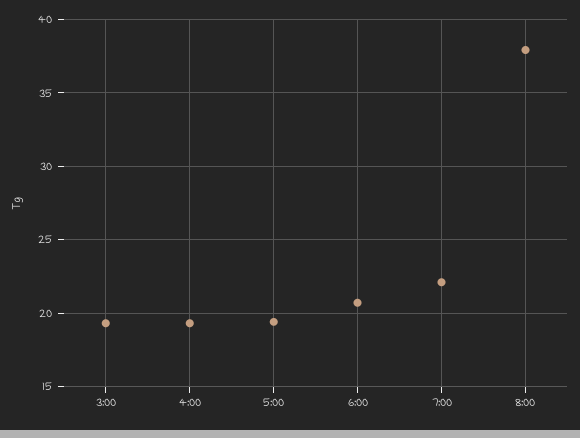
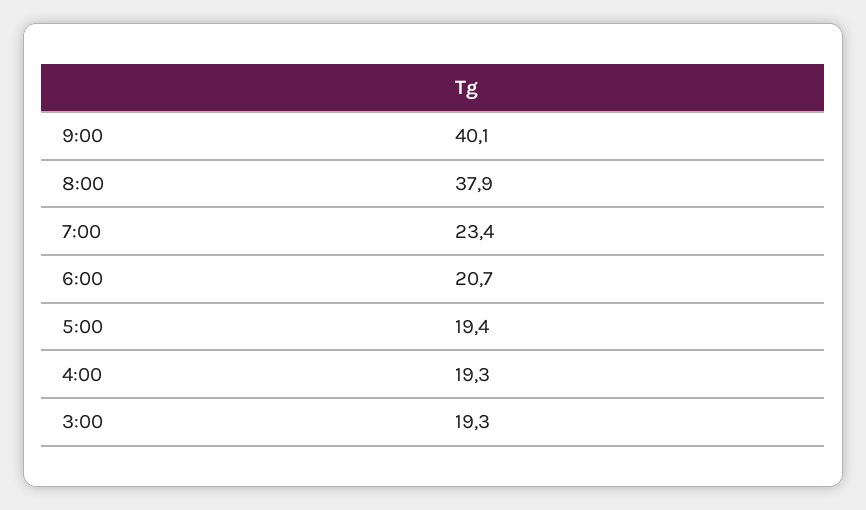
7:00: 22 -> 23.4
9:00: none -> 40.1

